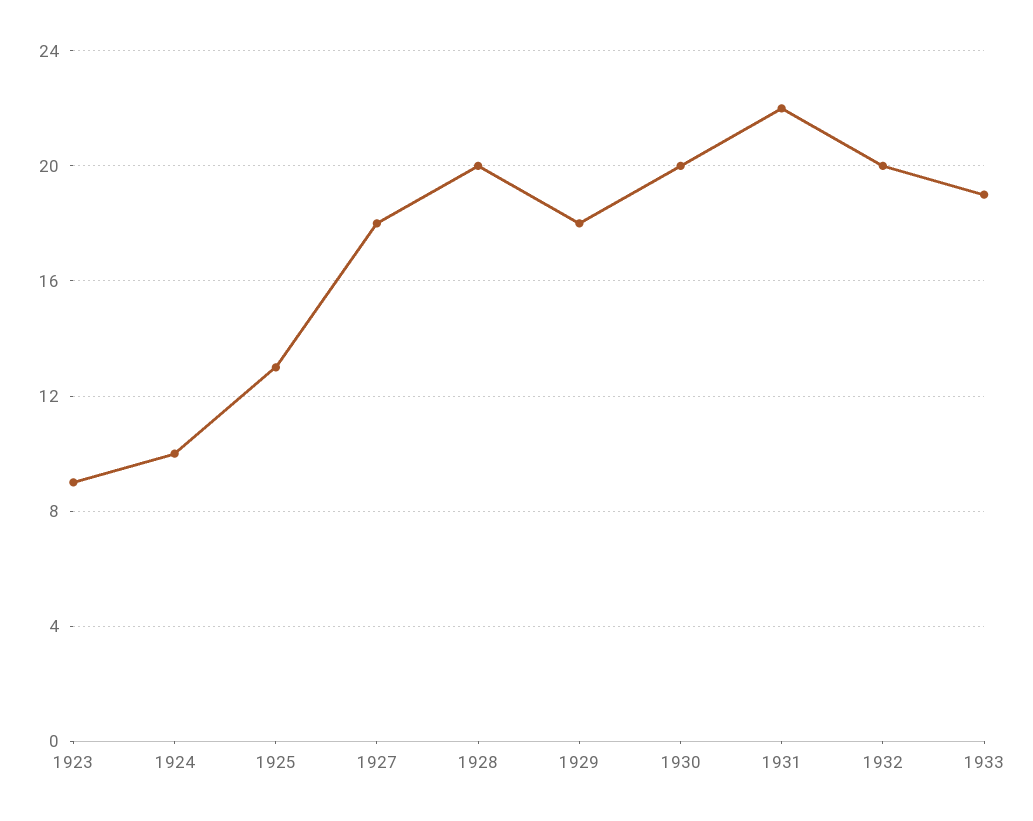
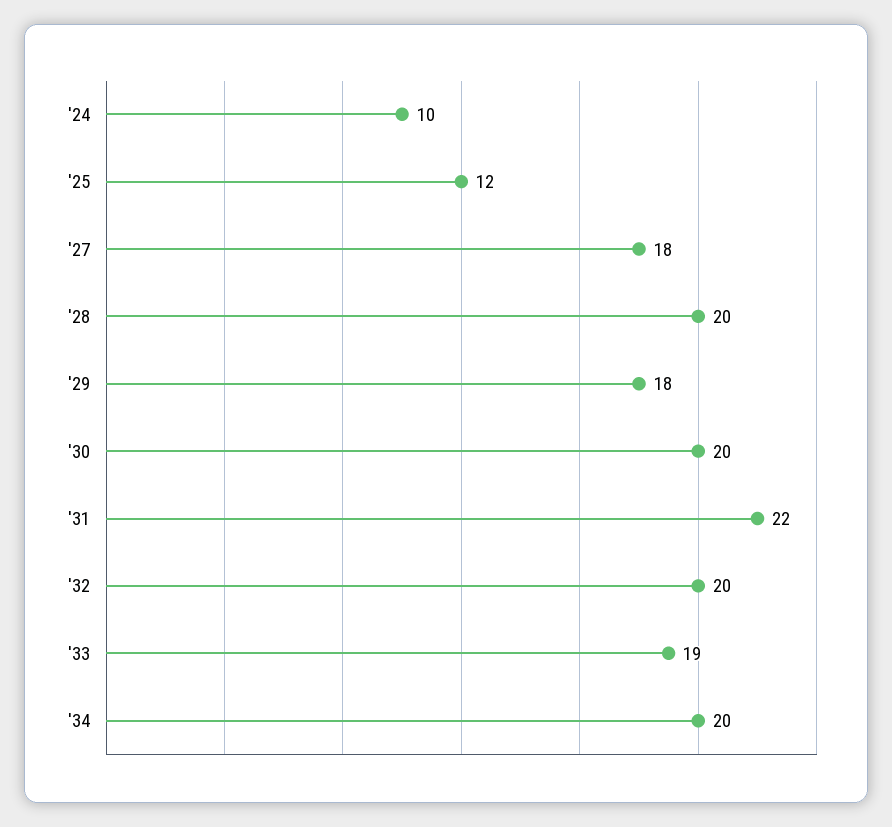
1923: 9 -> none
1925: 13 -> 12
'34: none -> 20

